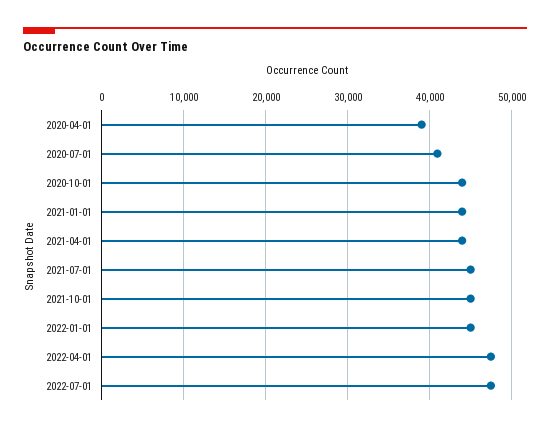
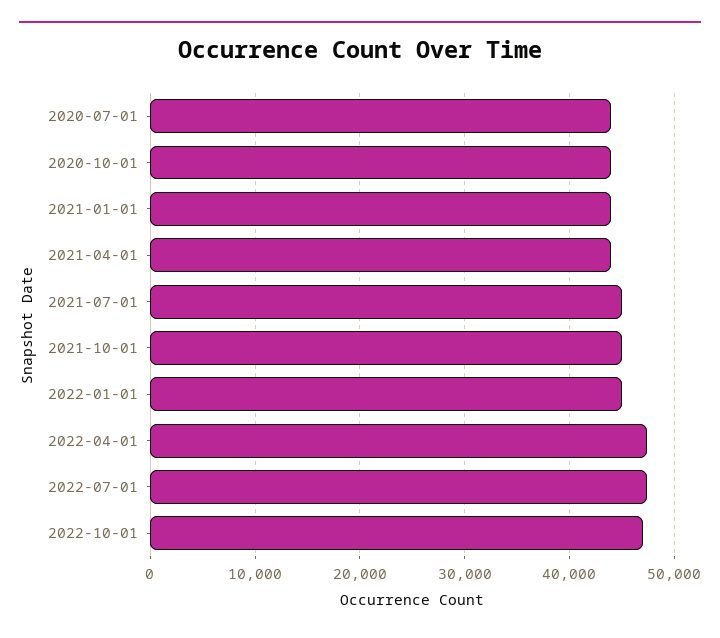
2020-04-01: 39000 -> none
2020-07-01: 41000 -> 44000
2022-10-01: none -> 47000

